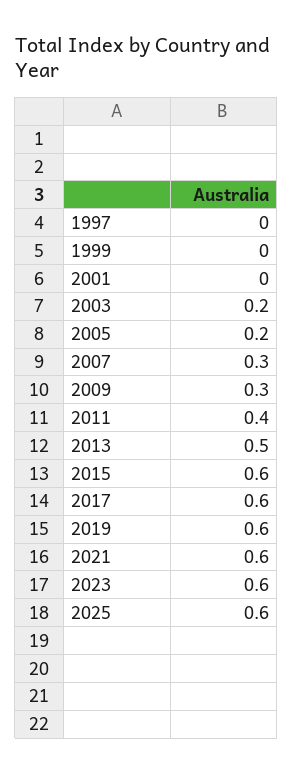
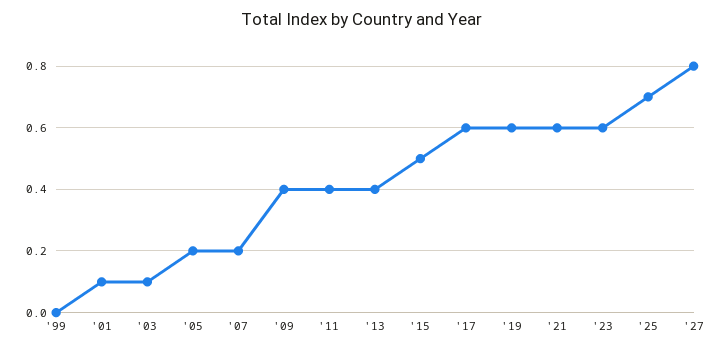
1997: 0 -> none
2001: 0 -> 0.1
2003: 0.2 -> 0.1
2007: 0.3 -> 0.2
2009: 0.3 -> 0.4
2013: 0.5 -> 0.4
2015: 0.6 -> 0.5
2025: 0.6 -> 0.7
'27: none -> 0.8

